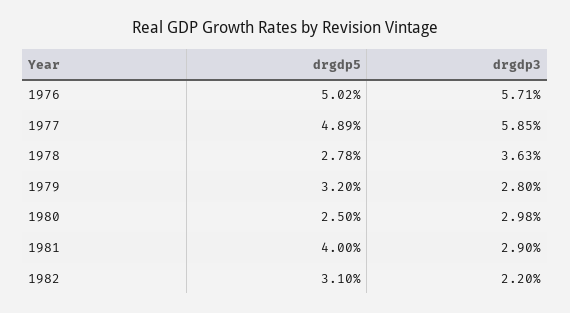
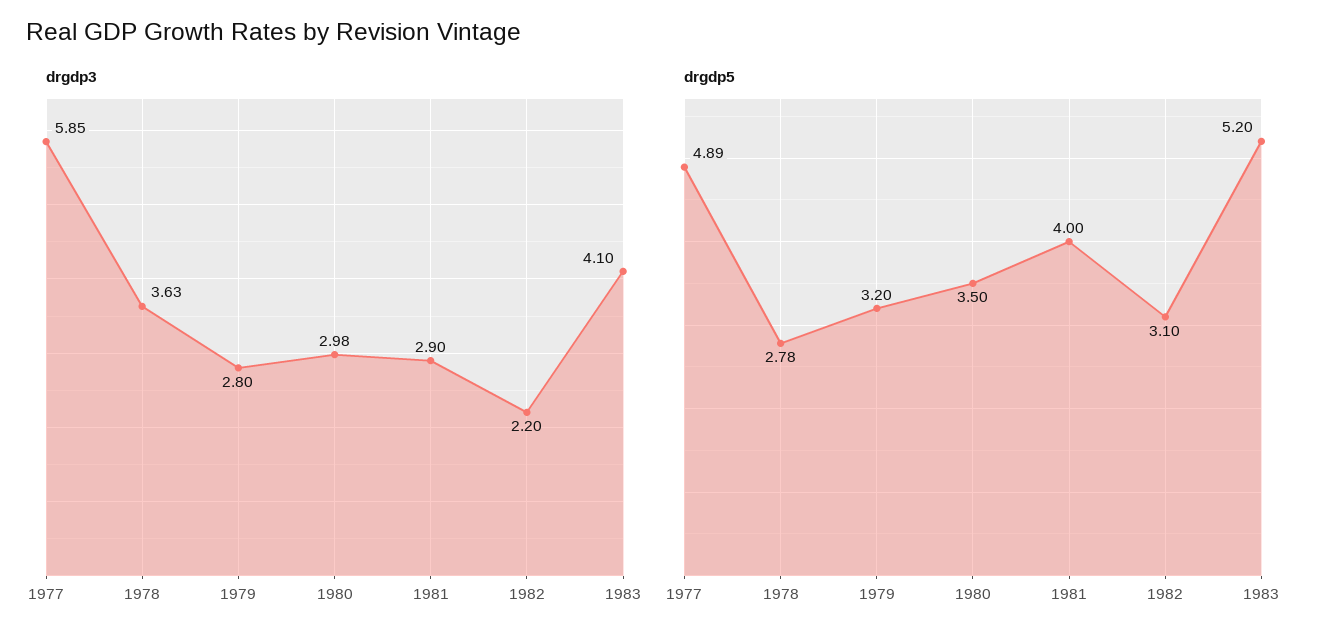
drgdp5, 1976: 5.02 -> none
drgdp3, 1976: 5.71 -> none
drgdp5, 1980: 2.5 -> 3.5
drgdp3, 1983: none -> 4.1
drgdp5, 1983: none -> 5.2

